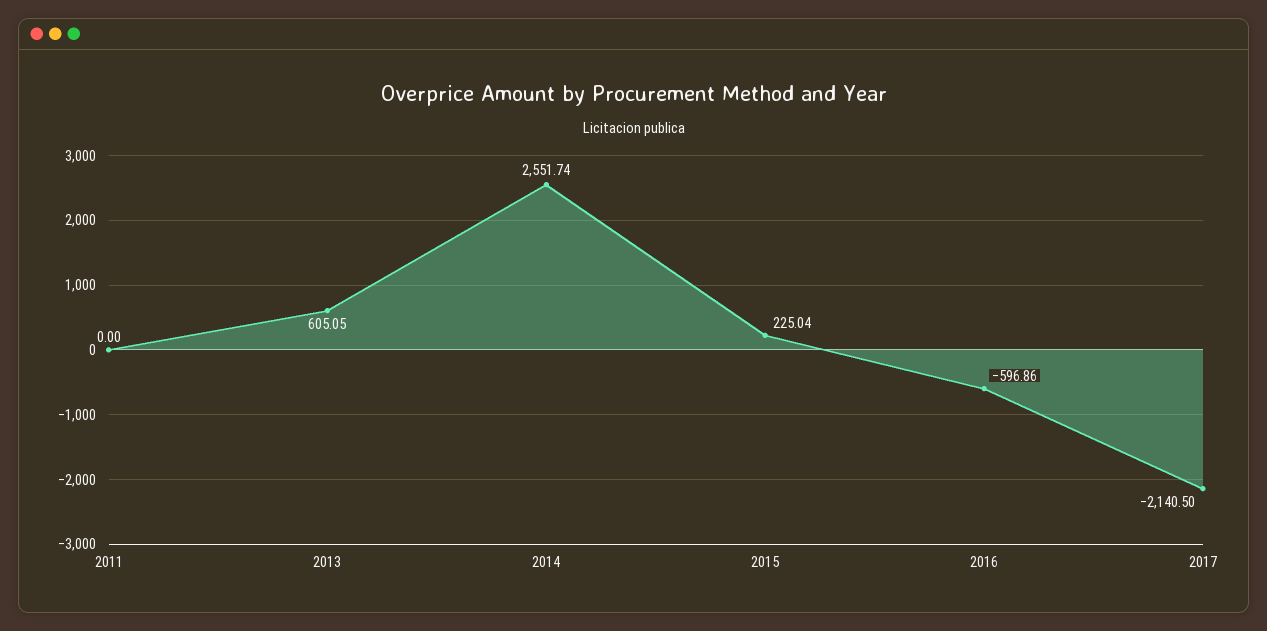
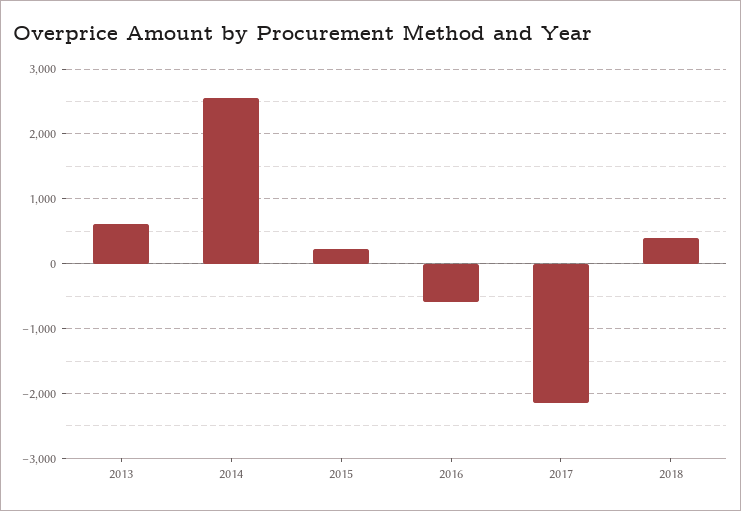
2011: 0 -> none
2018: none -> 400

